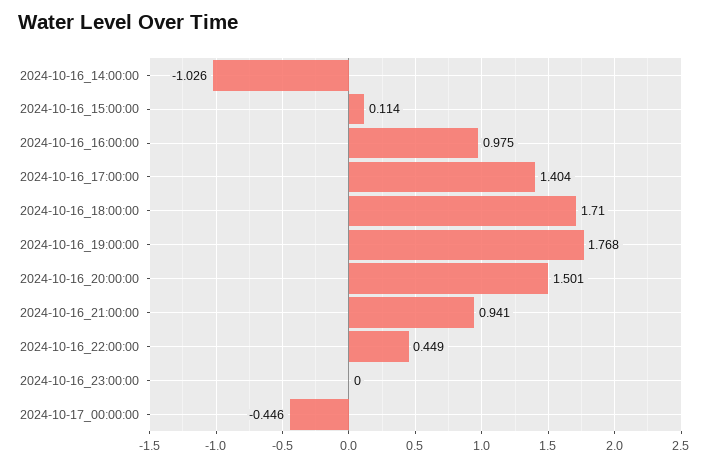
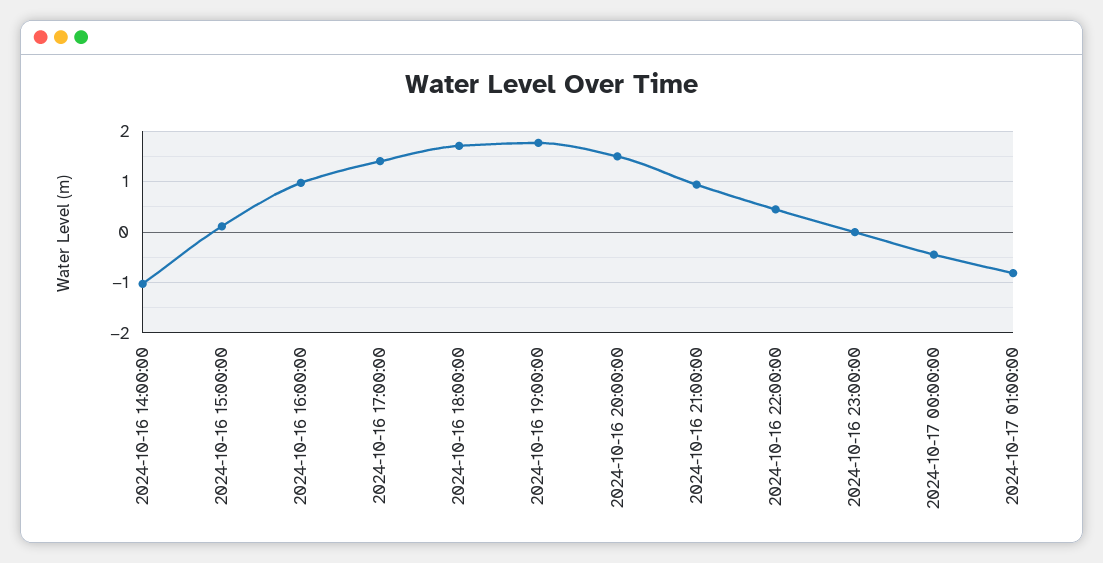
2024-10-17 01:00:00: none -> -0.8

